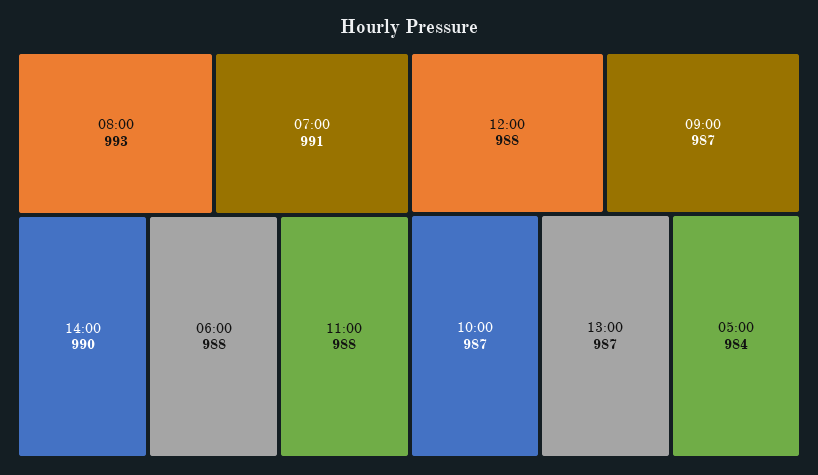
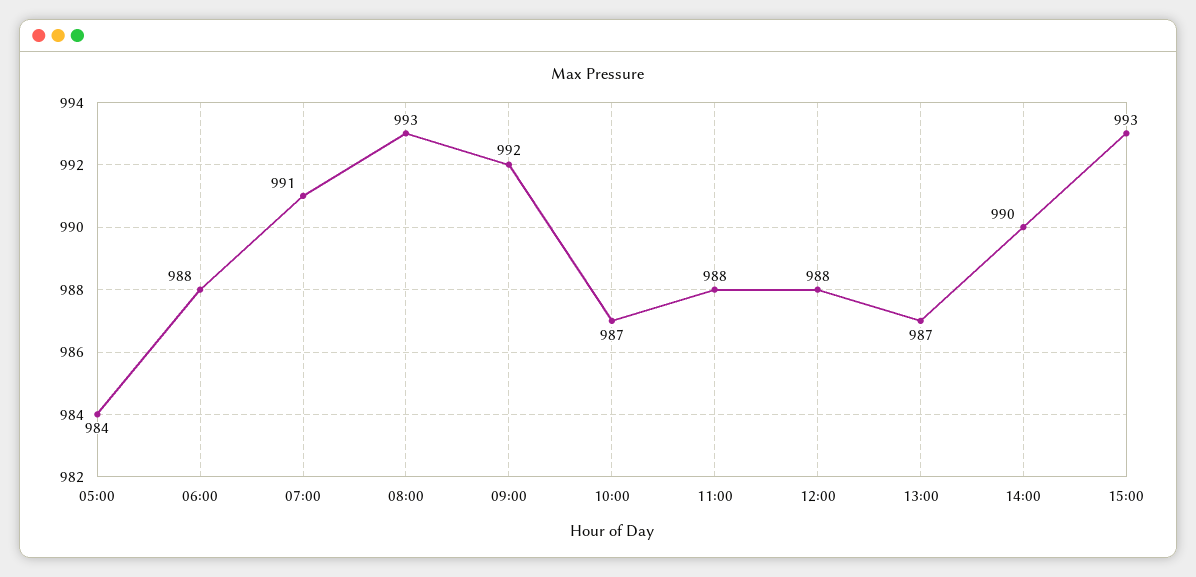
09:00: 987 -> 992
15:00: none -> 993

